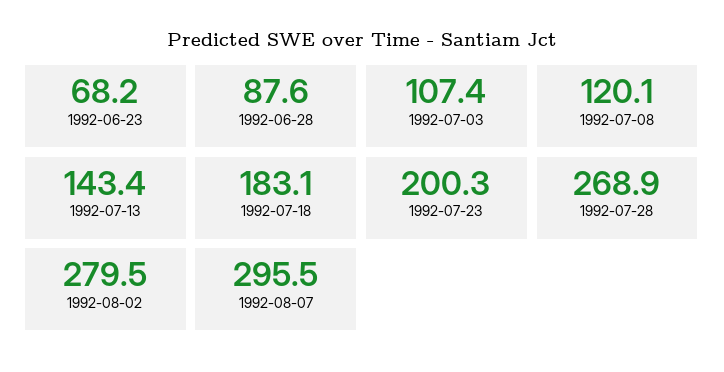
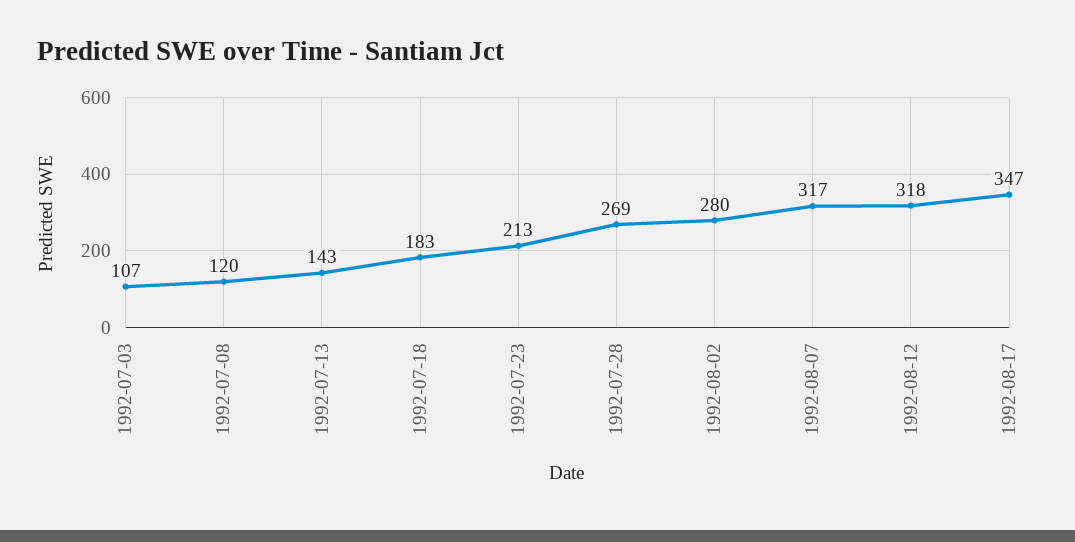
1992-06-23: 68.2 -> none
1992-06-28: 87.6 -> none
1992-07-23: 200.3 -> 213
1992-08-07: 295.5 -> 317
1992-08-12: none -> 318
1992-08-17: none -> 347

